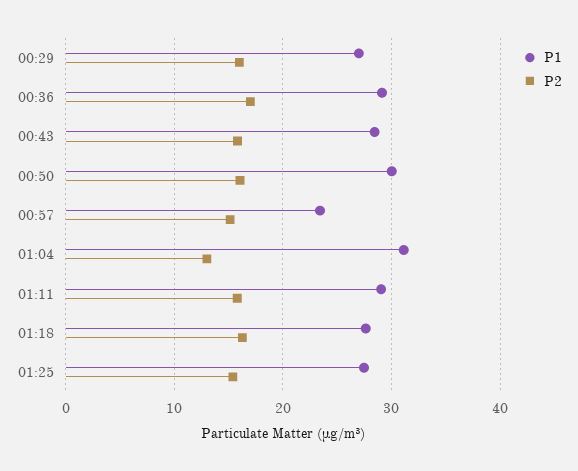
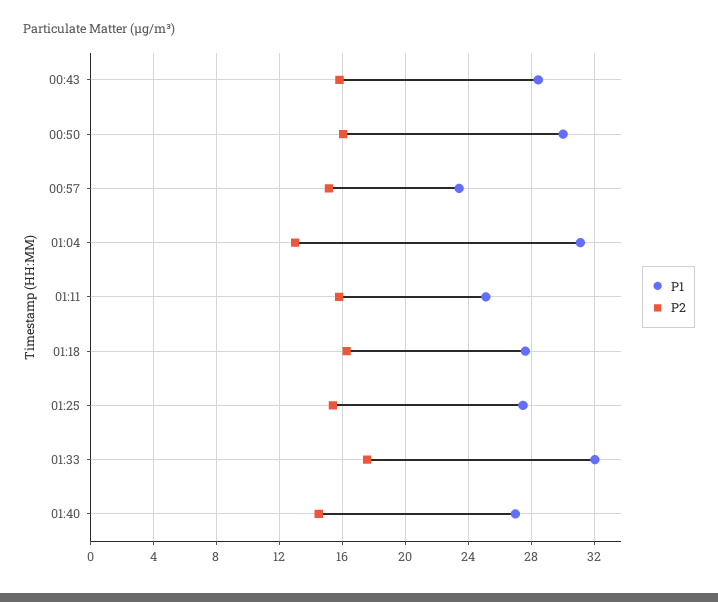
P1, 00:29: 27 -> none
P2, 00:29: 16 -> none
P1, 00:36: 29 -> none
P2, 00:36: 17 -> none
P1, 01:11: 29 -> 25
P1, 01:33: none -> 32
P2, 01:33: none -> 17.5
P1, 01:40: none -> 27
P2, 01:40: none -> 14.5

